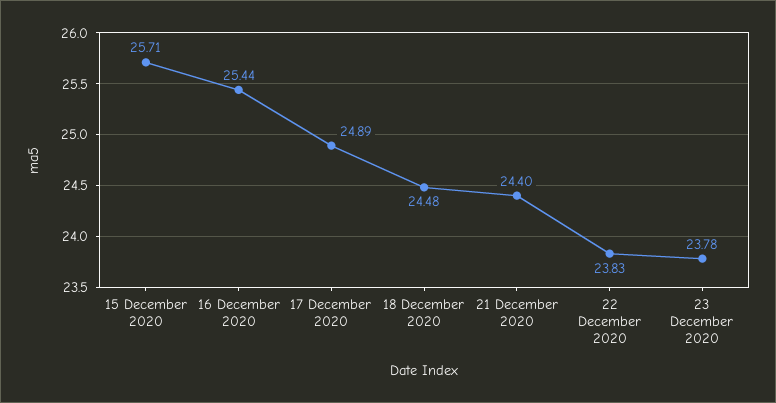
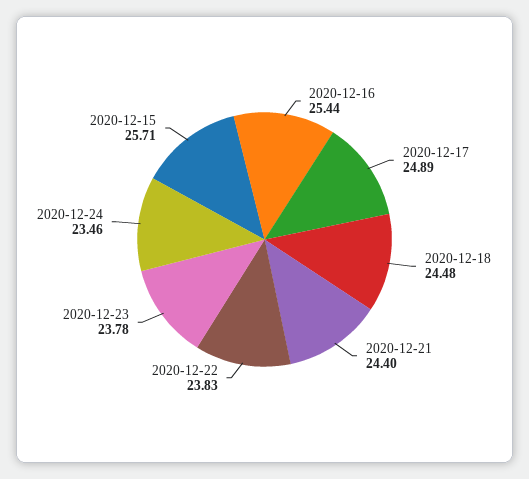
2020-12-24: none -> 23.46

